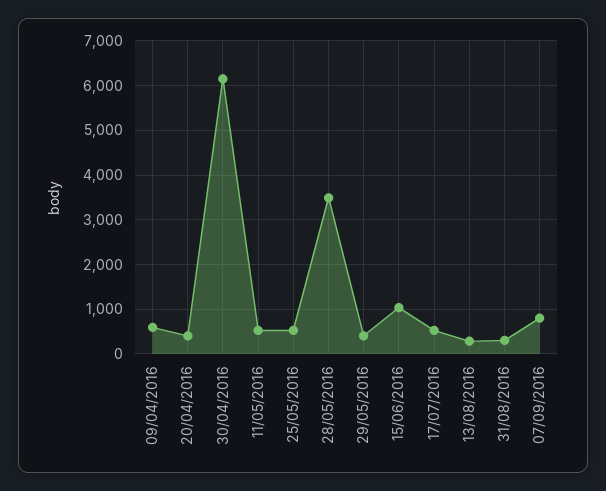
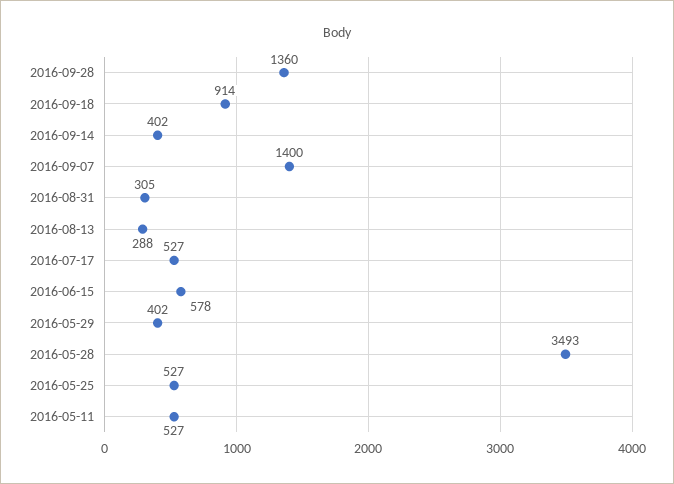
09/04/2016: 600 -> none
20/04/2016: 400 -> none
30/04/2016: 6200 -> none
15/06/2016: 1000 -> 578
07/09/2016: 800 -> 1400
2016-09-28: none -> 1360
2016-09-18: none -> 914
2016-09-14: none -> 402

